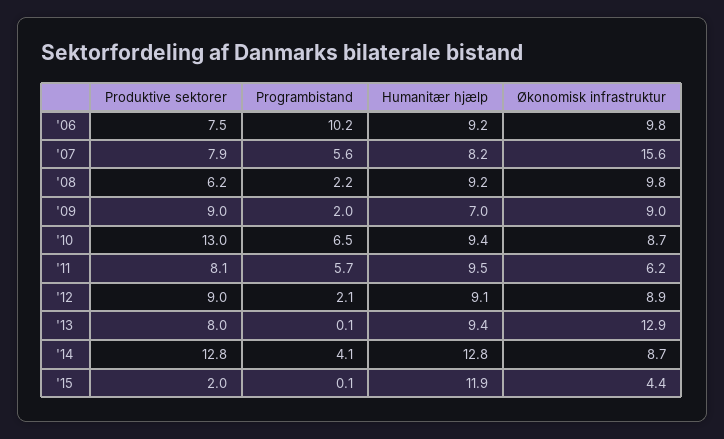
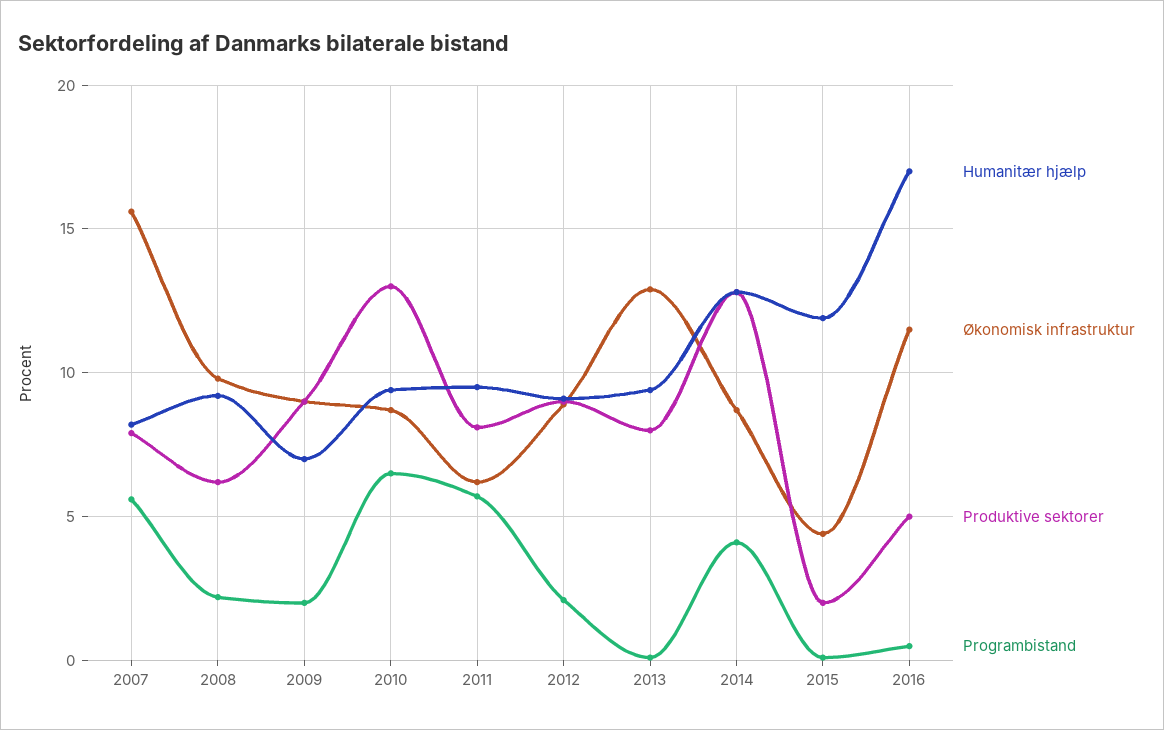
Produktive sektorer, '06: 7.5 -> none
Programbistand, '06: 10.2 -> none
Humanitær hjælp, '06: 9.2 -> none
Økonomisk infrastruktur, '06: 9.8 -> none
Humanitær hjælp, 2016: none -> 17
Økonomisk infrastruktur, 2016: none -> 11.5
Produktive sektorer, 2016: none -> 5
Programbistand, 2016: none -> 0.5

